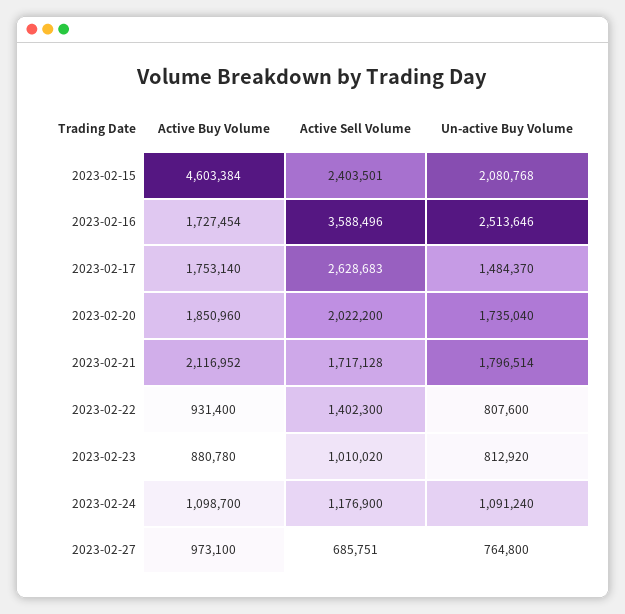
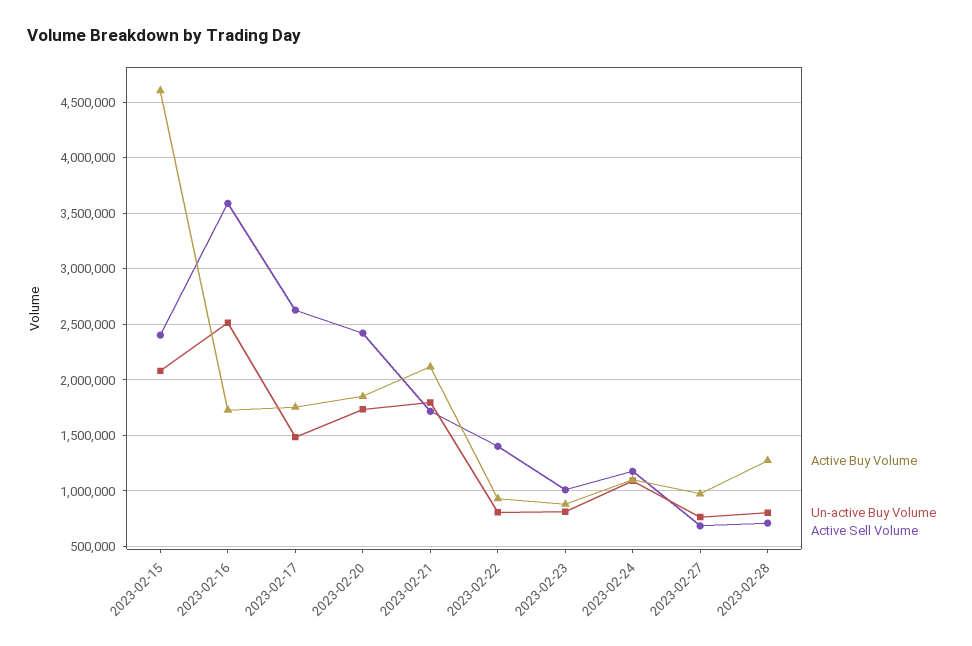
Active Sell Volume, 2023-02-20: 2022200 -> 2400000
Active Buy Volume, 2023-02-28: none -> 1300000
Un-active Buy Volume, 2023-02-28: none -> 800000
Active Sell Volume, 2023-02-28: none -> 700000

